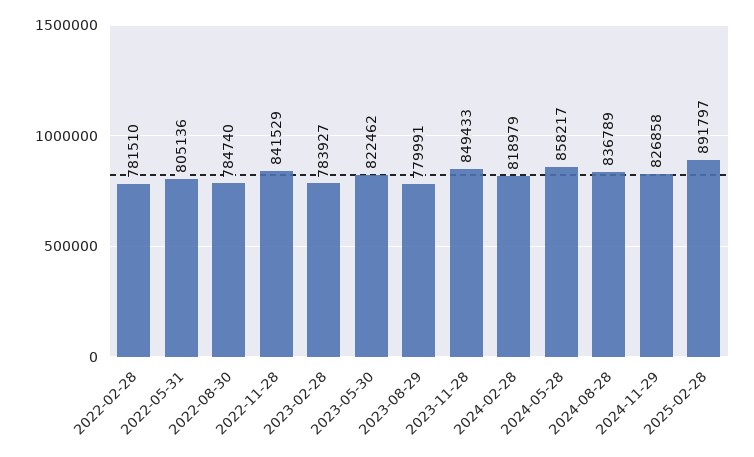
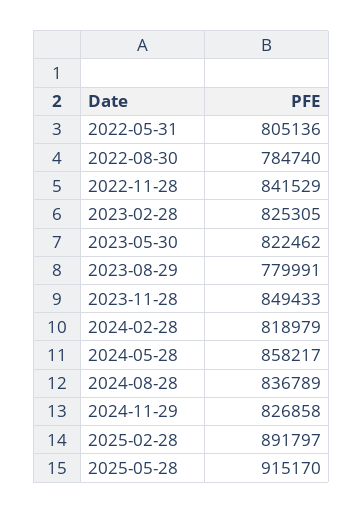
2022-02-28: 781510 -> none
2023-02-28: 783927 -> 825305
2025-05-28: none -> 915170

